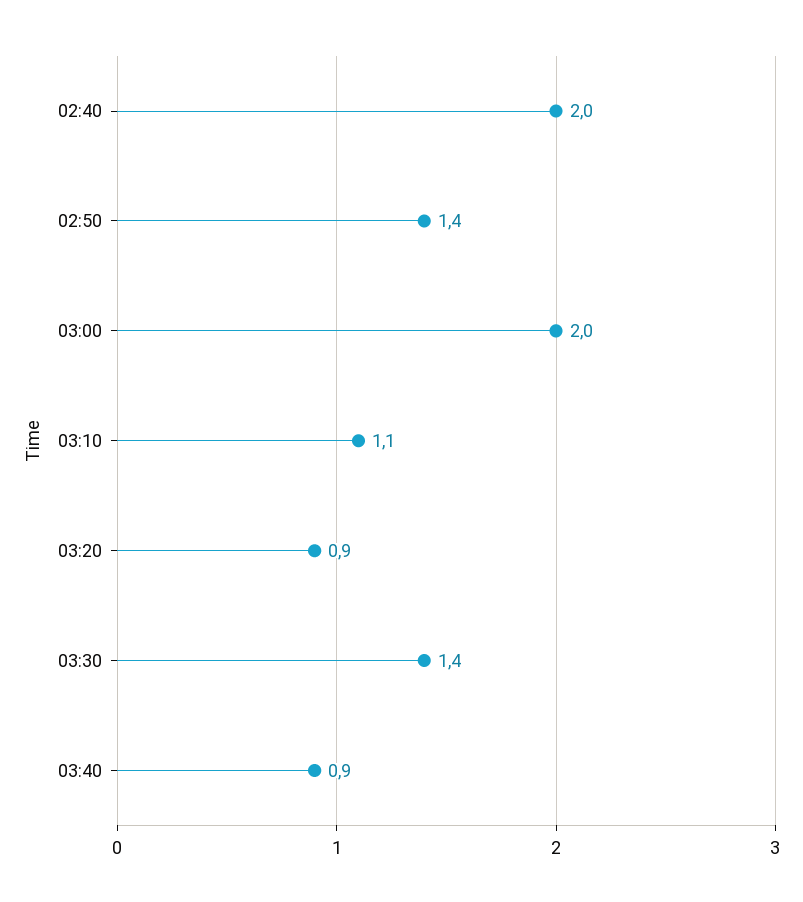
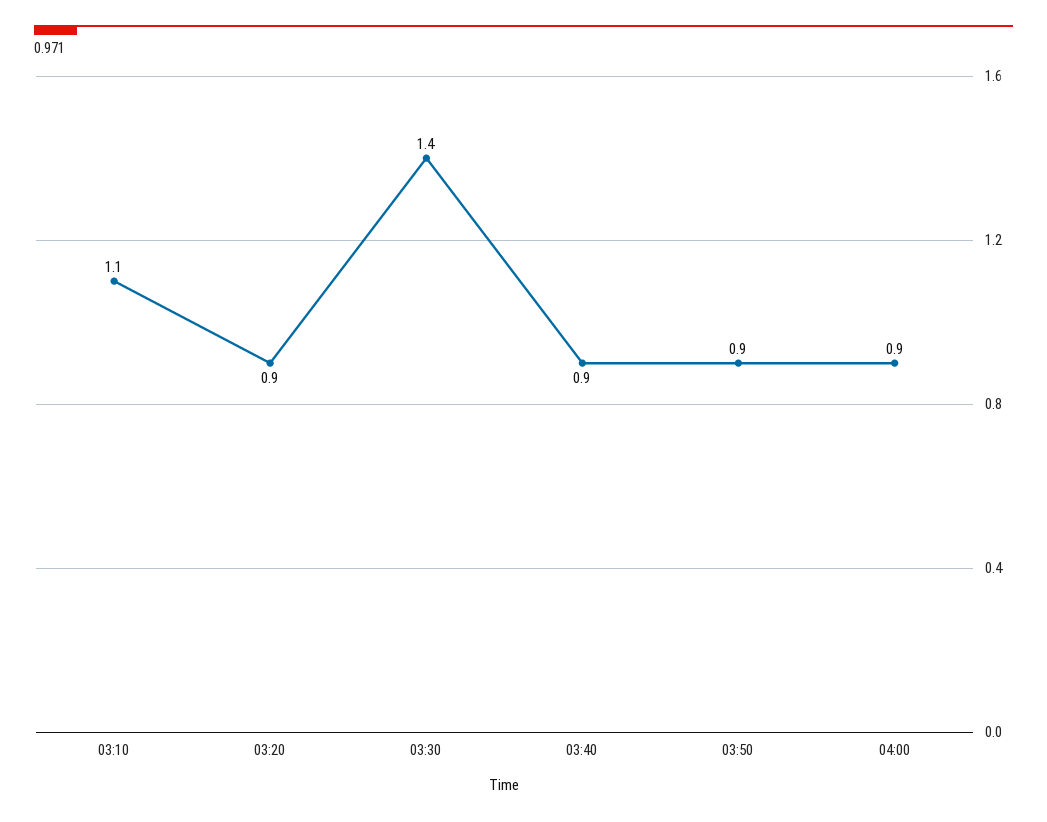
02:40: 2 -> none
02:50: 1.4 -> none
03:00: 2 -> none
03:50: none -> 0.9
04:00: none -> 0.9

